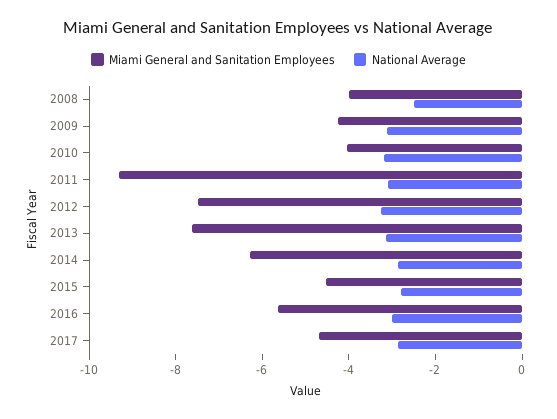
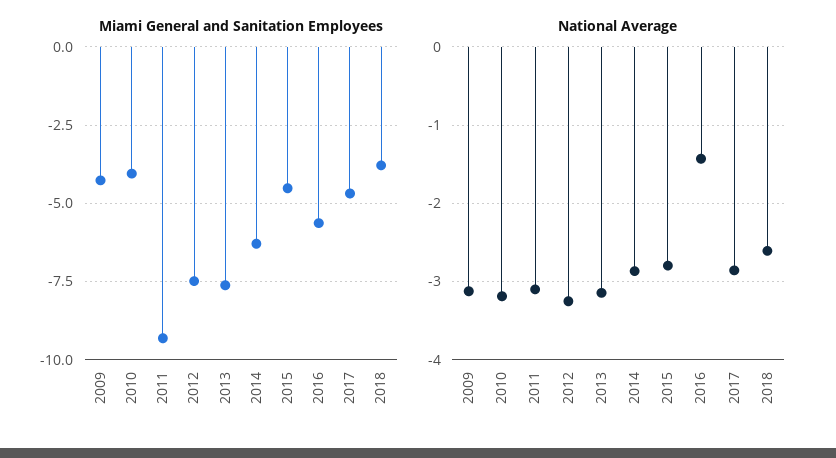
Miami General and Sanitation Employees, 2008: -4 -> none
National Average, 2008: -2.5 -> none
National Average, 2016: -3 -> -1.4
Miami General and Sanitation Employees, 2018: none -> -3.75
National Average, 2018: none -> -2.6

